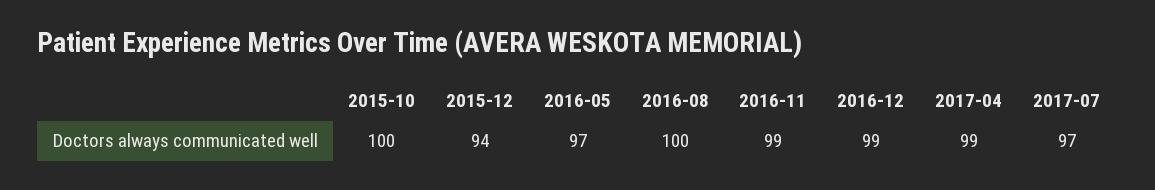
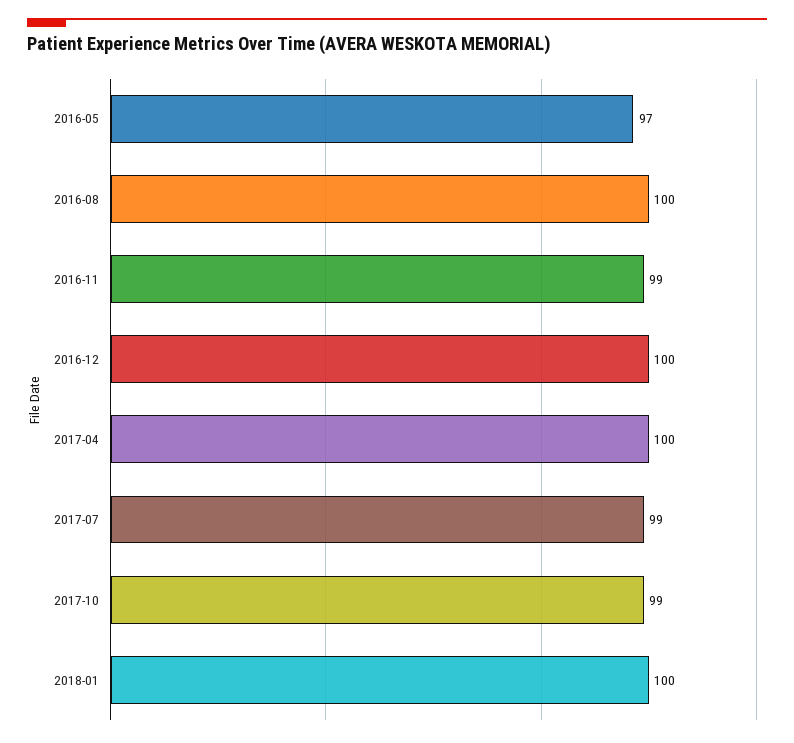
2015-10: 100 -> none
2015-12: 94 -> none
2016-12: 99 -> 100
2017-04: 99 -> 100
2017-07: 97 -> 99
2017-10: none -> 99
2018-01: none -> 100

